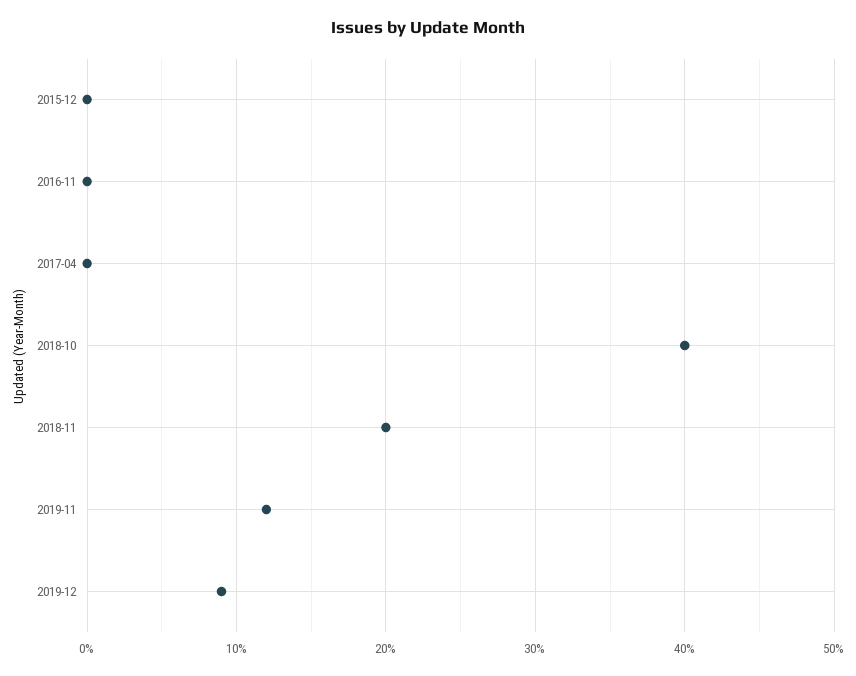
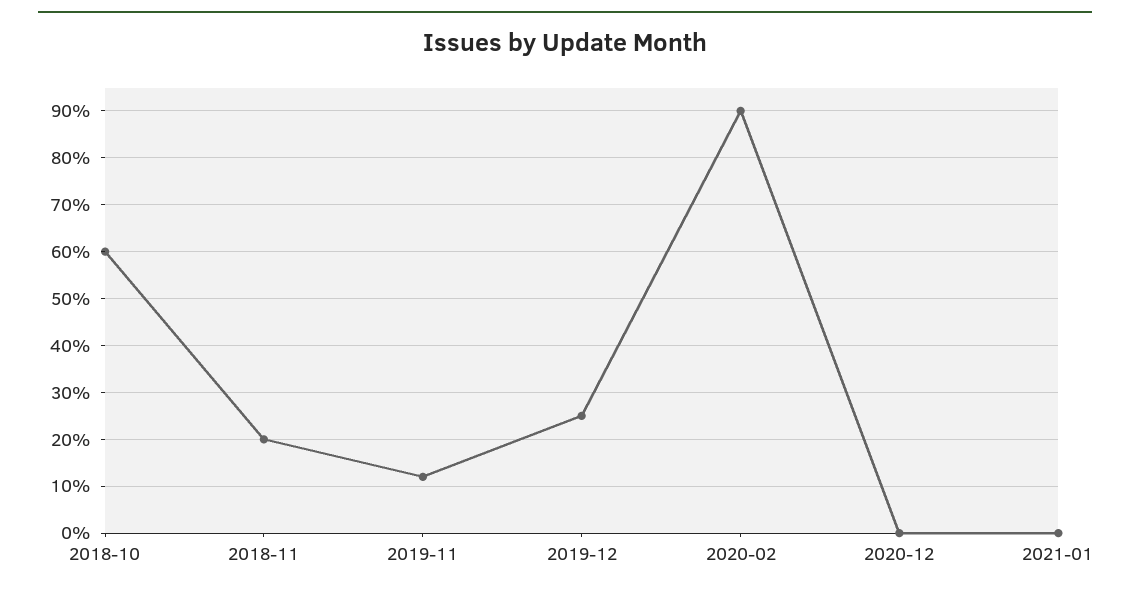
2015-12: 0 -> none
2016-11: 0 -> none
2017-04: 0 -> none
2018-10: 40 -> 60
2019-12: 9 -> 25
2020-02: none -> 90
2020-12: none -> 0
2021-01: none -> 0

